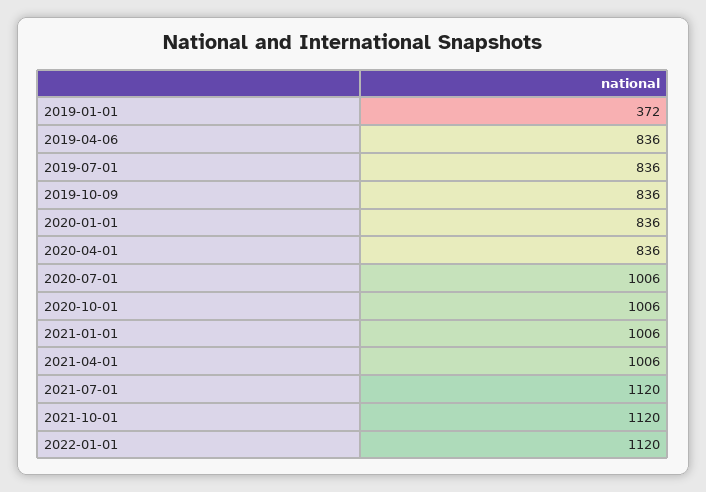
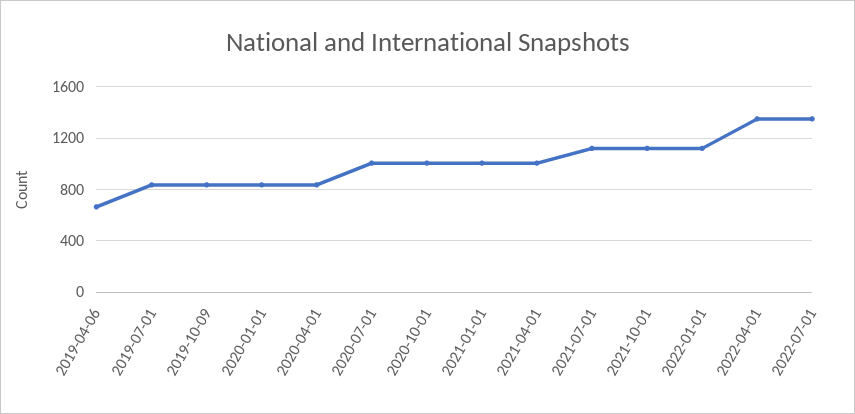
2019-01-01: 372 -> none
2019-04-06: 836 -> 650
2022-04-01: none -> 1350
2022-07-01: none -> 1350

